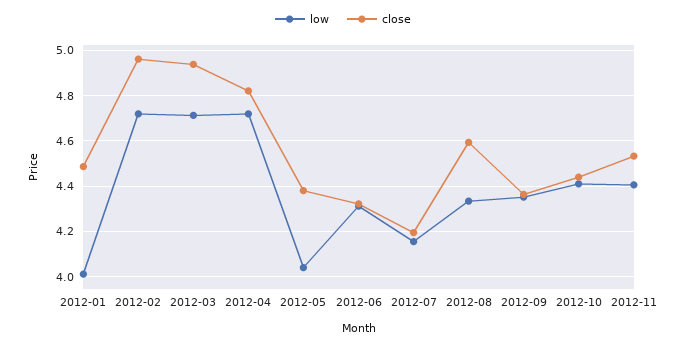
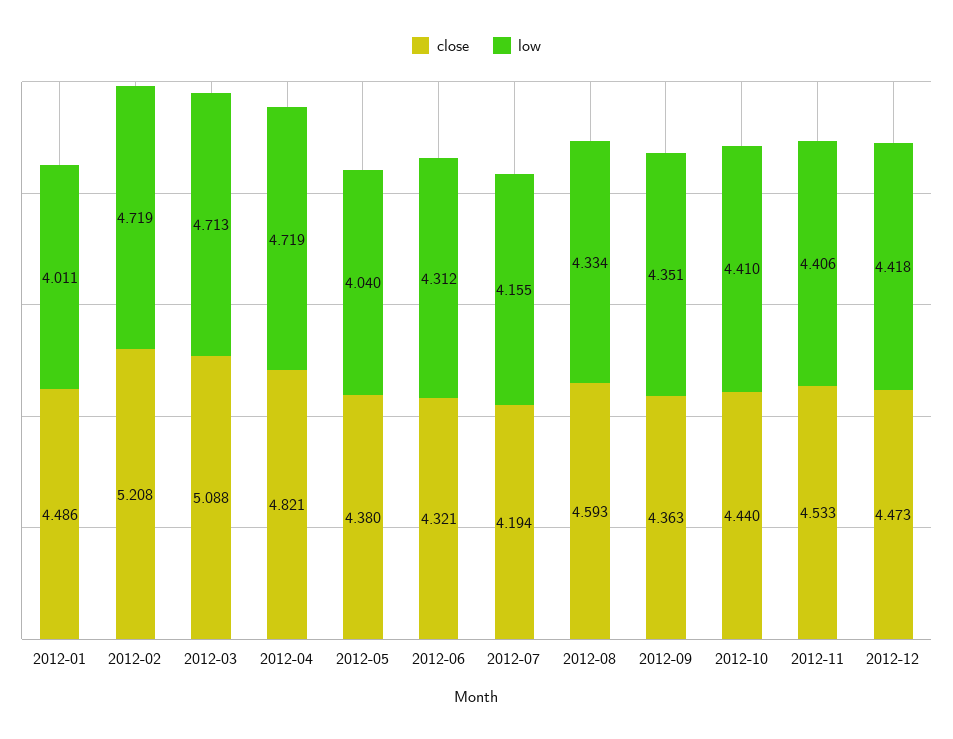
close, 2012-02: 4.95 -> 5.208
close, 2012-03: 4.95 -> 5.088
close, 2012-12: none -> 4.473
low, 2012-12: none -> 4.418

